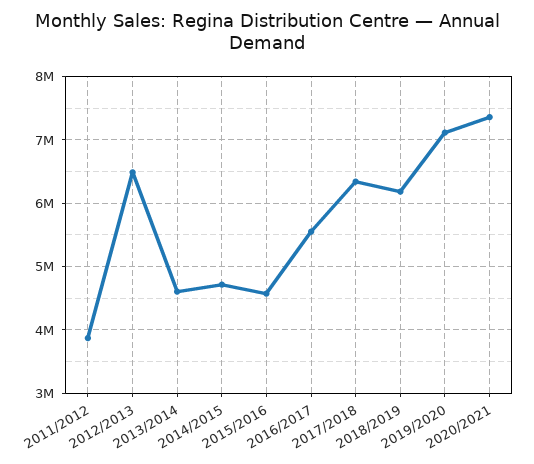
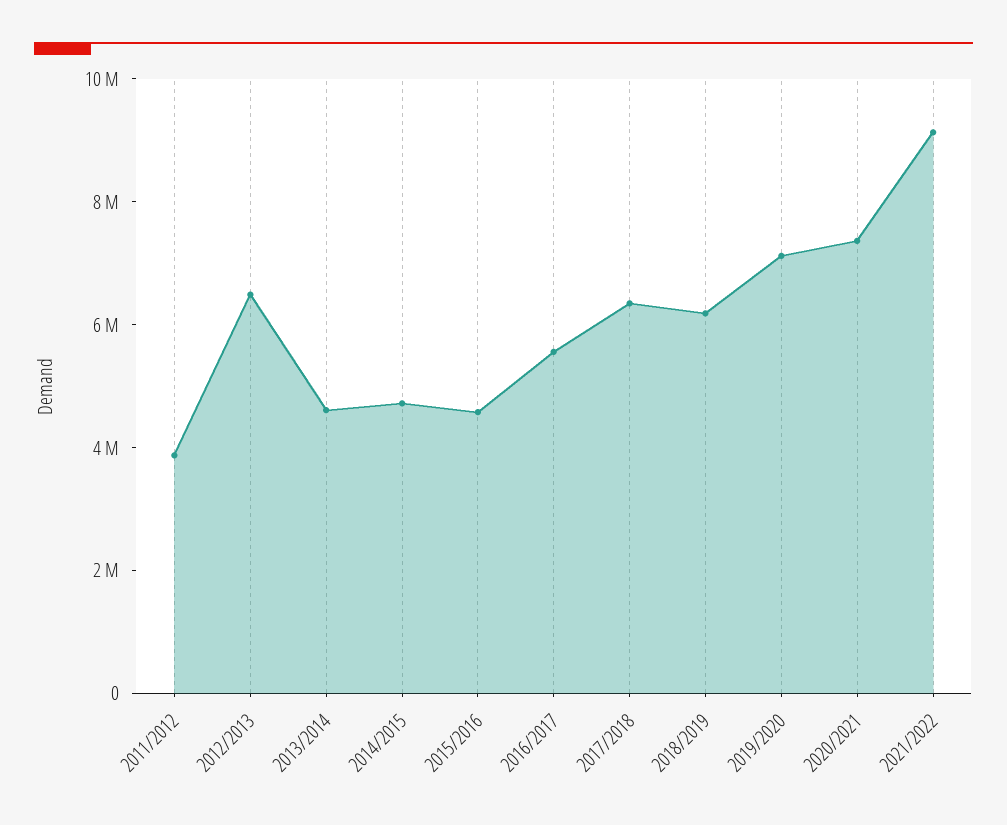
2021/2022: none -> 9000000

